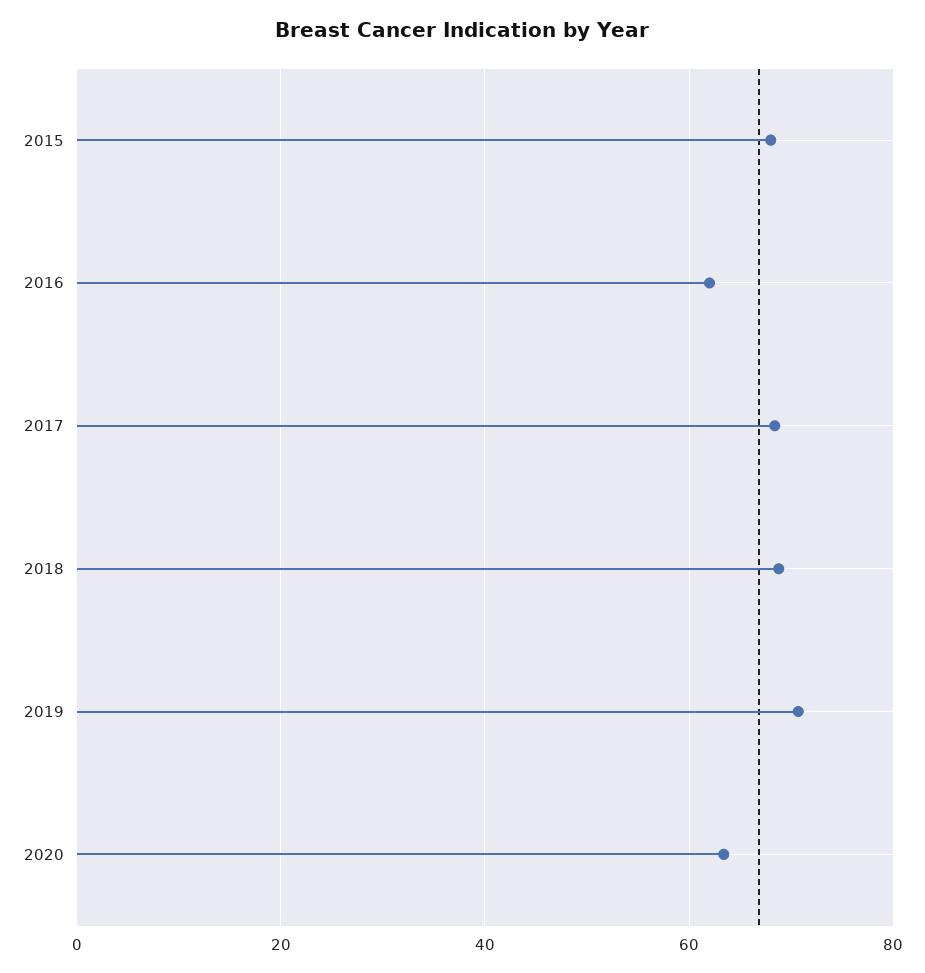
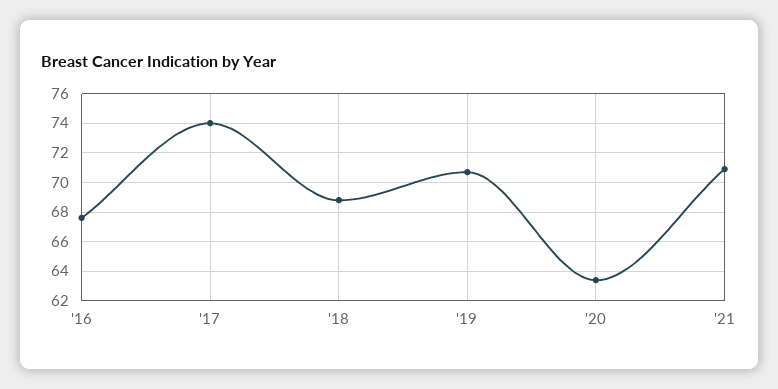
2015: 68 -> none
2016: 62 -> 67.5
2017: 68 -> 74
'21: none -> 71

